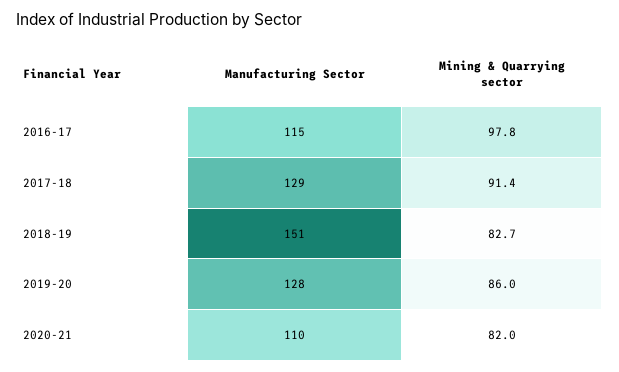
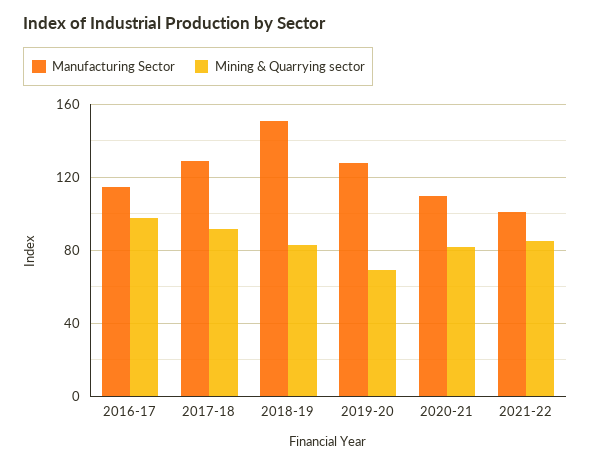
Mining & Quarrying sector, 2019-20: 86 -> 70
Manufacturing Sector, 2021-22: none -> 100
Mining & Quarrying sector, 2021-22: none -> 85

